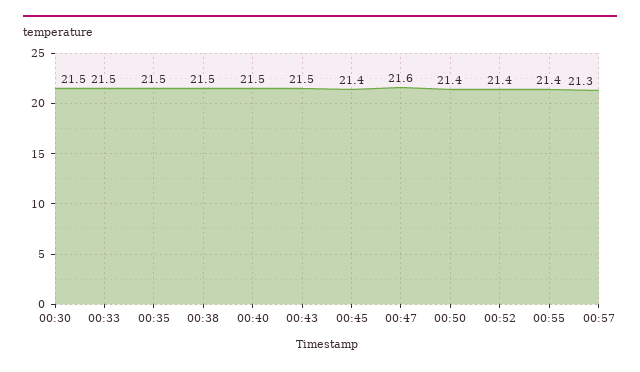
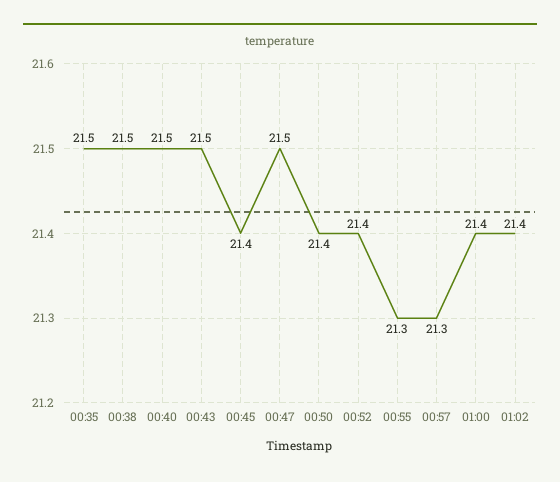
00:30: 21.5 -> none
00:33: 21.5 -> none
00:47: 21.6 -> 21.5
00:55: 21.4 -> 21.3
01:00: none -> 21.4
01:02: none -> 21.4

